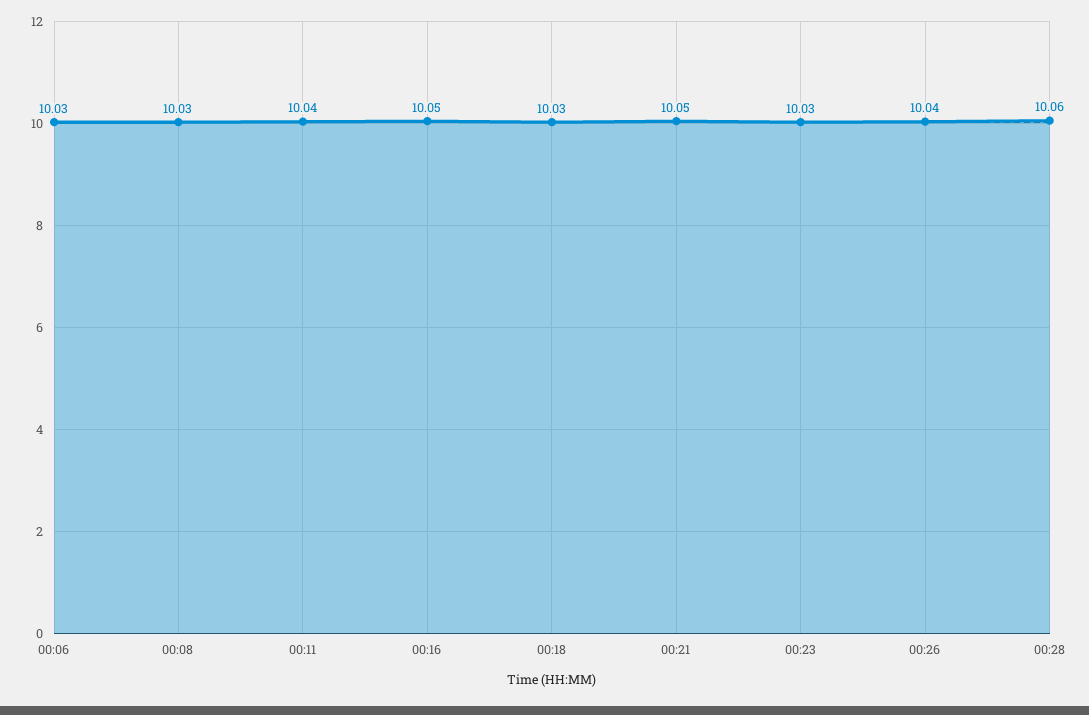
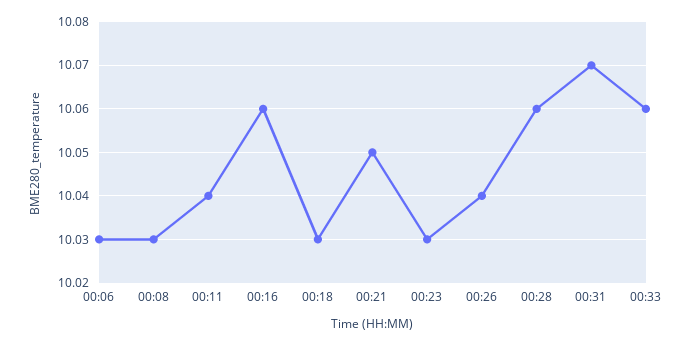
00:16: 10.05 -> 10.06
00:31: none -> 10.07
00:33: none -> 10.06

